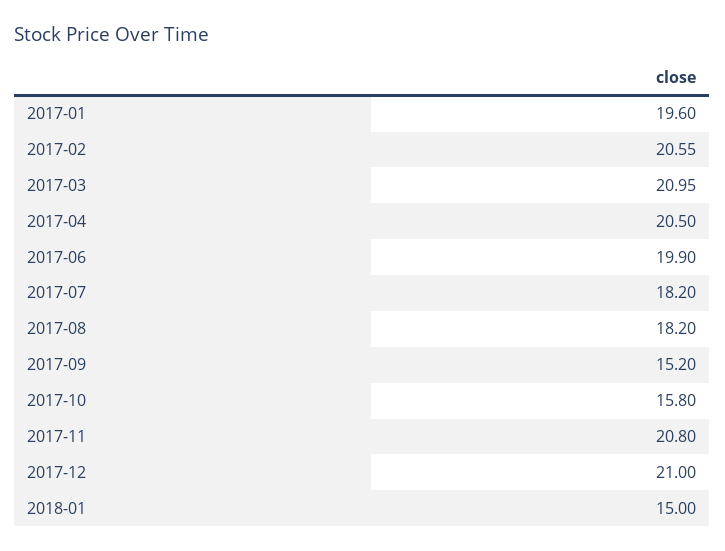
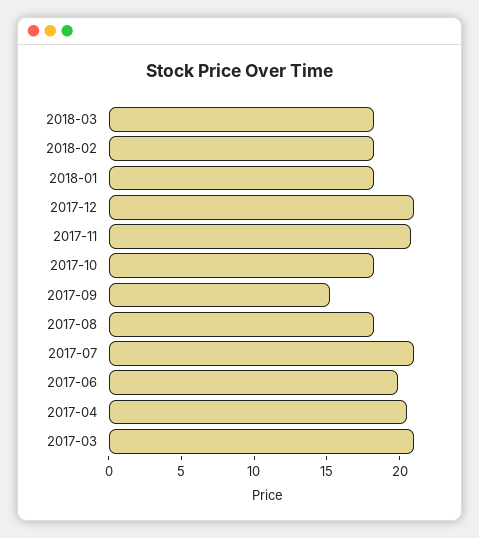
2017-01: 19.6 -> none
2017-02: 20.55 -> none
2017-07: 18.2 -> 21
2017-10: 15.8 -> 18
2018-01: 15 -> 18
2018-03: none -> 18
2018-02: none -> 18

